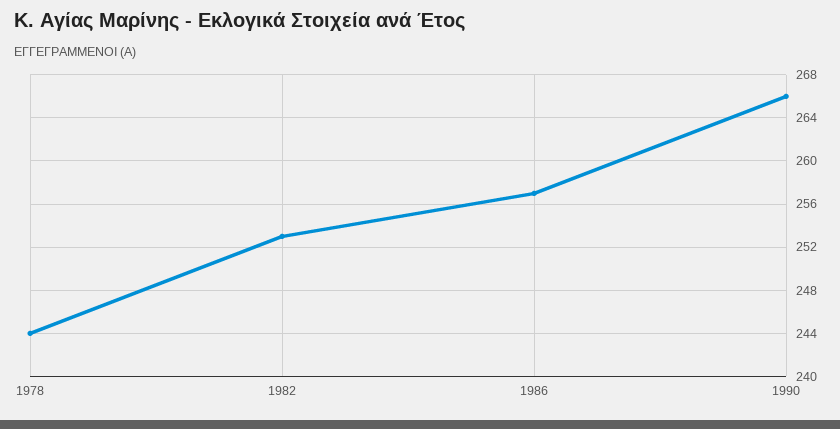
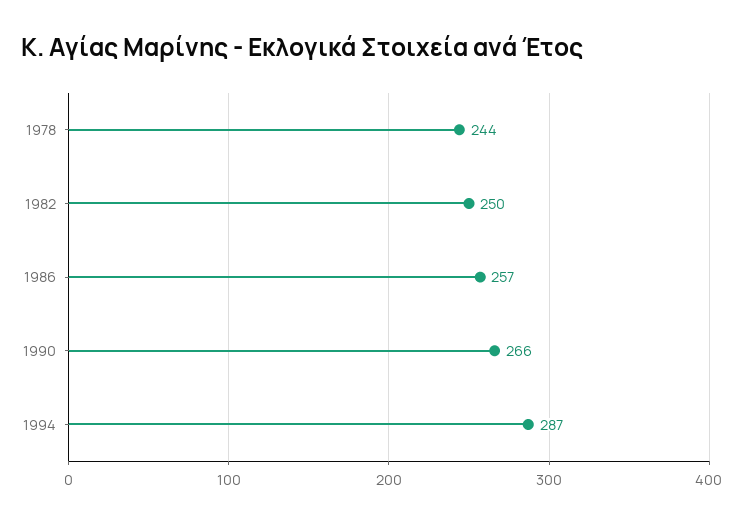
1982: 253 -> 250
1994: none -> 287

